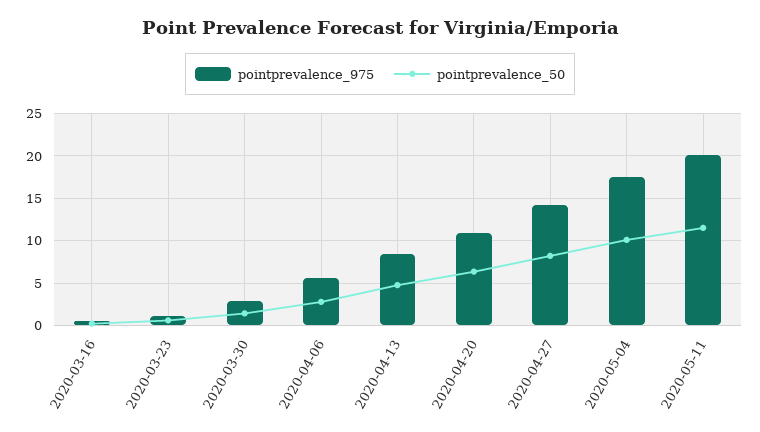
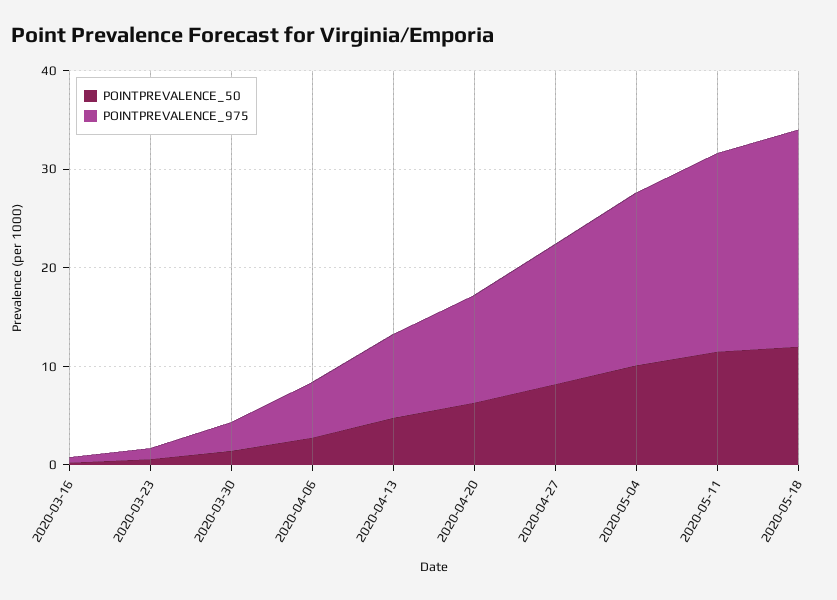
pointprevalence_50, 2020-05-18: none -> 12
pointprevalence_975, 2020-05-18: none -> 22

